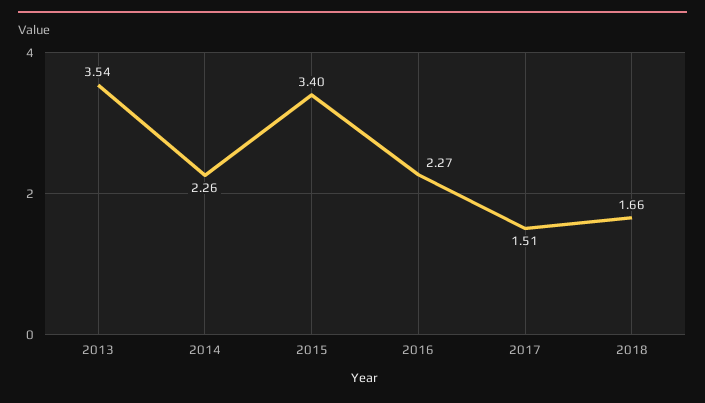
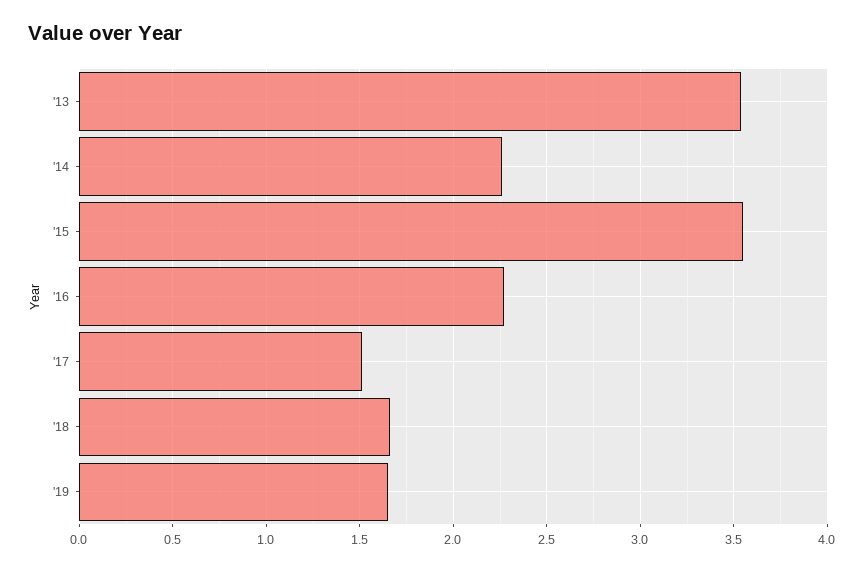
2015: 3.4 -> 3.55
'19: none -> 1.65

